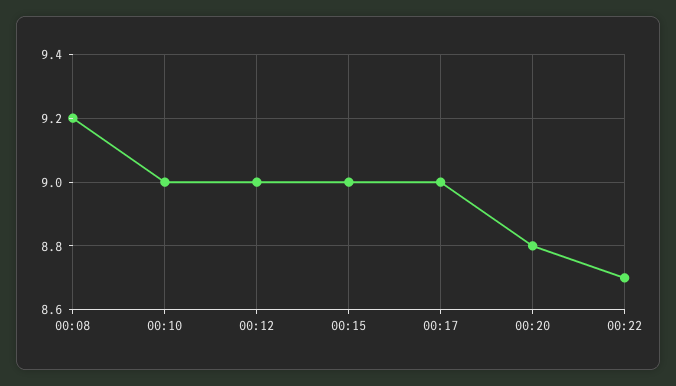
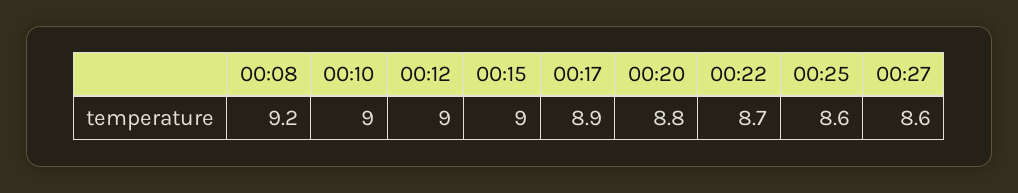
00:17: 9 -> 8.9
00:25: none -> 8.6
00:27: none -> 8.6

